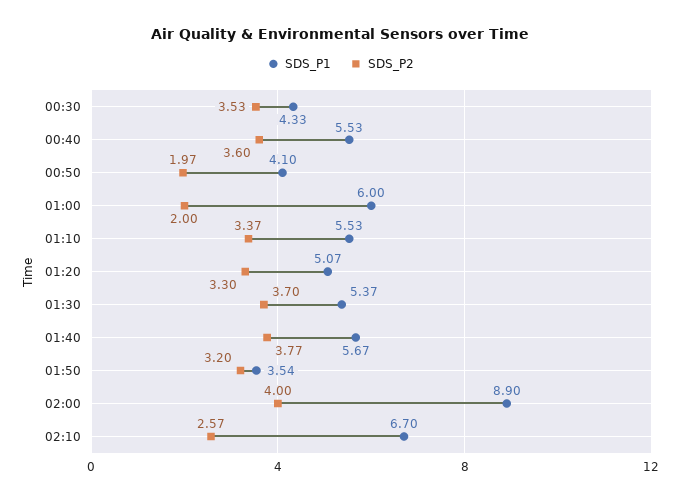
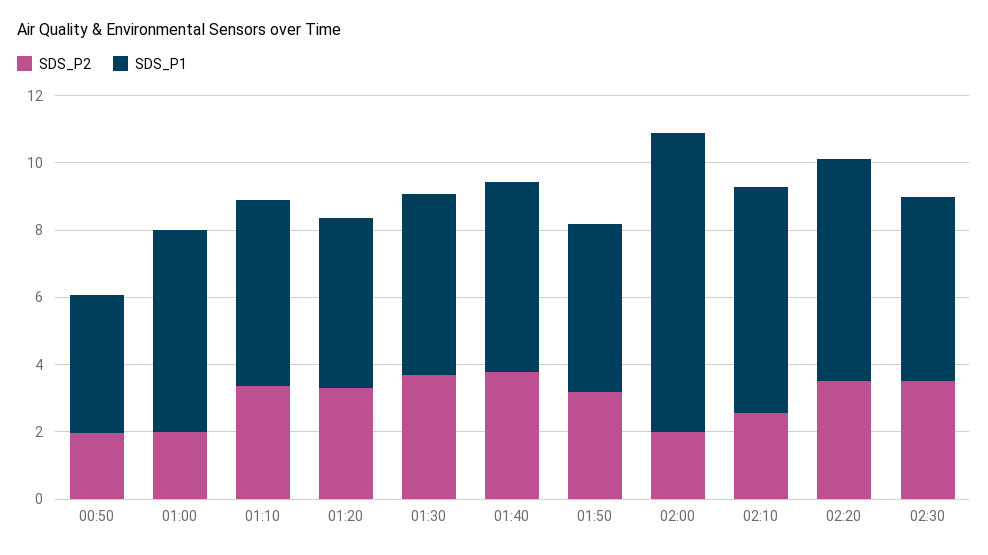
SDS_P1, 00:30: 4.33 -> none
SDS_P2, 00:30: 3.53 -> none
SDS_P1, 00:40: 5.53 -> none
SDS_P2, 00:40: 3.6 -> none
SDS_P1, 01:50: 3.54 -> 5
SDS_P2, 02:00: 4 -> 2
SDS_P2, 02:20: none -> 3.5
SDS_P1, 02:20: none -> 6.5
SDS_P2, 02:30: none -> 3.5
SDS_P1, 02:30: none -> 5.5

